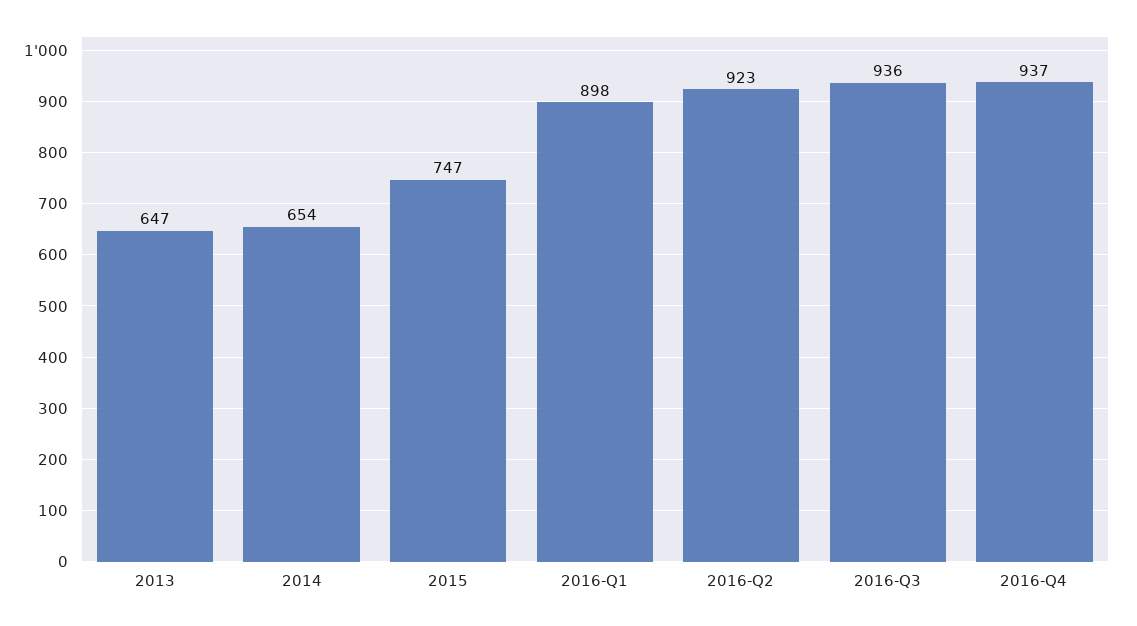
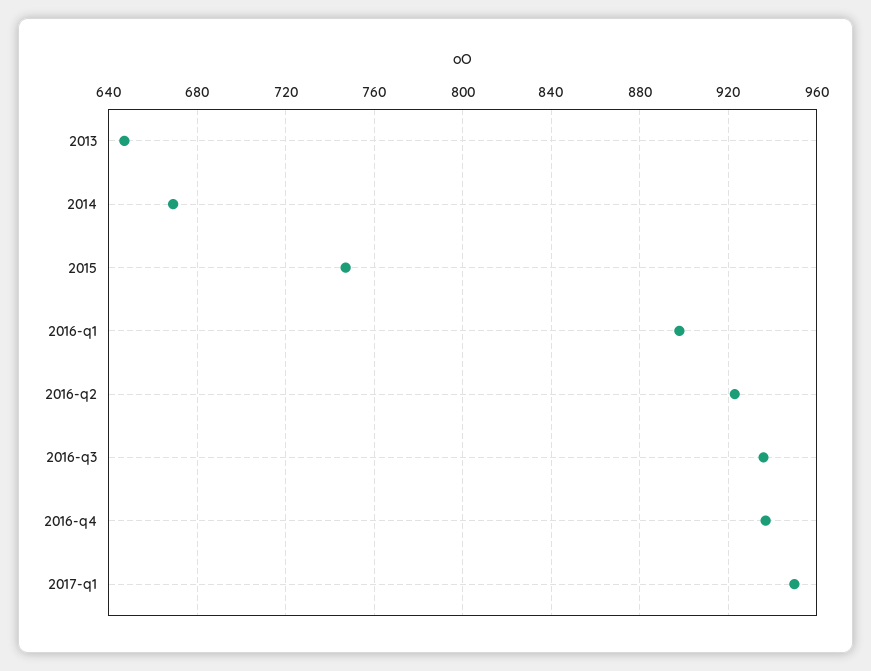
2014: 654 -> 670
2017-q1: none -> 950

